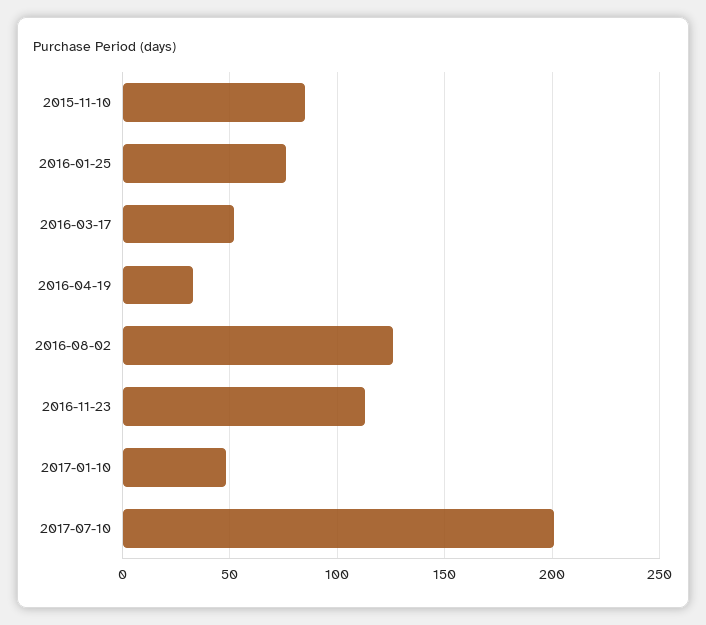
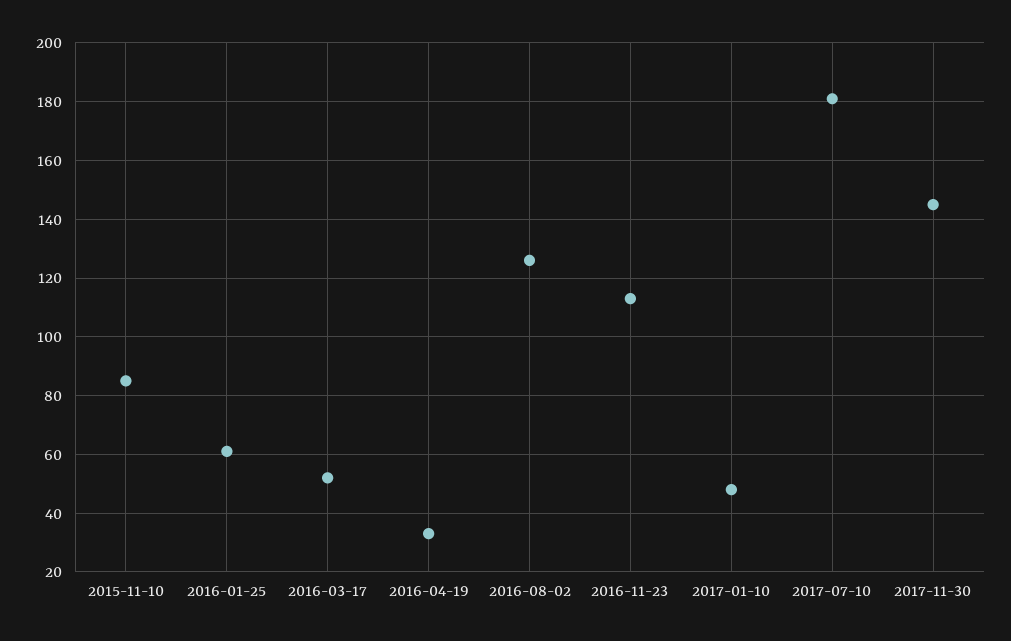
2016-01-25: 75 -> 60
2017-07-10: 200 -> 180
2017-11-30: none -> 145

